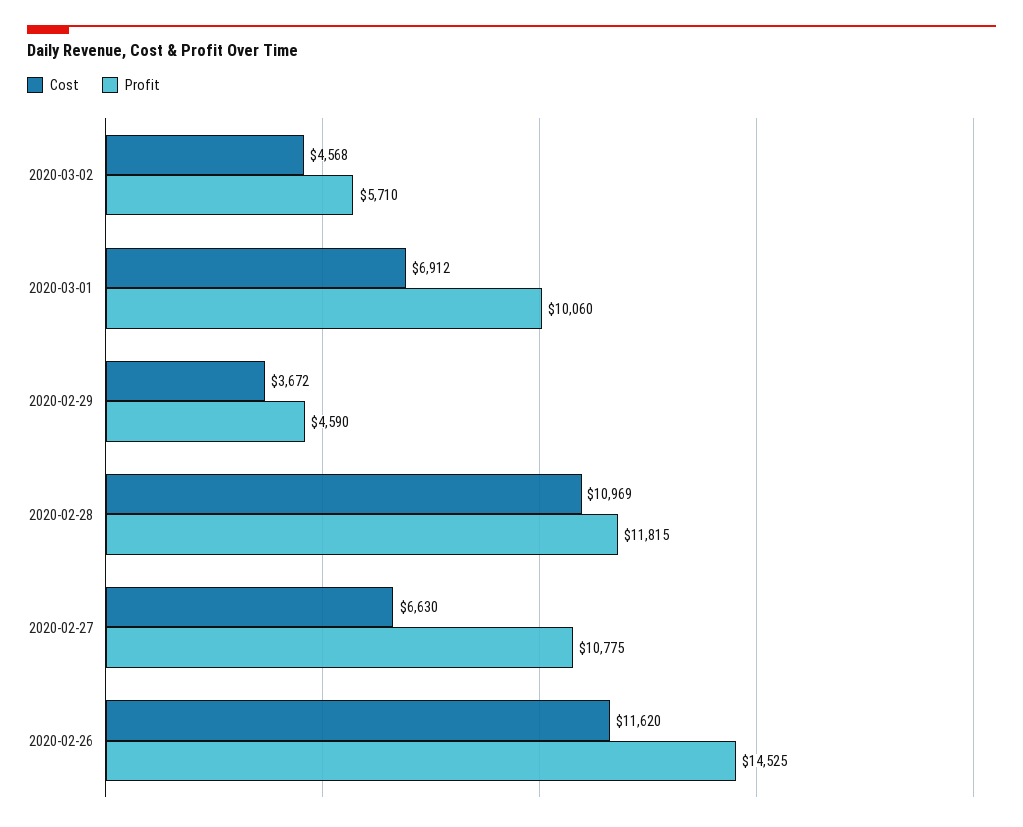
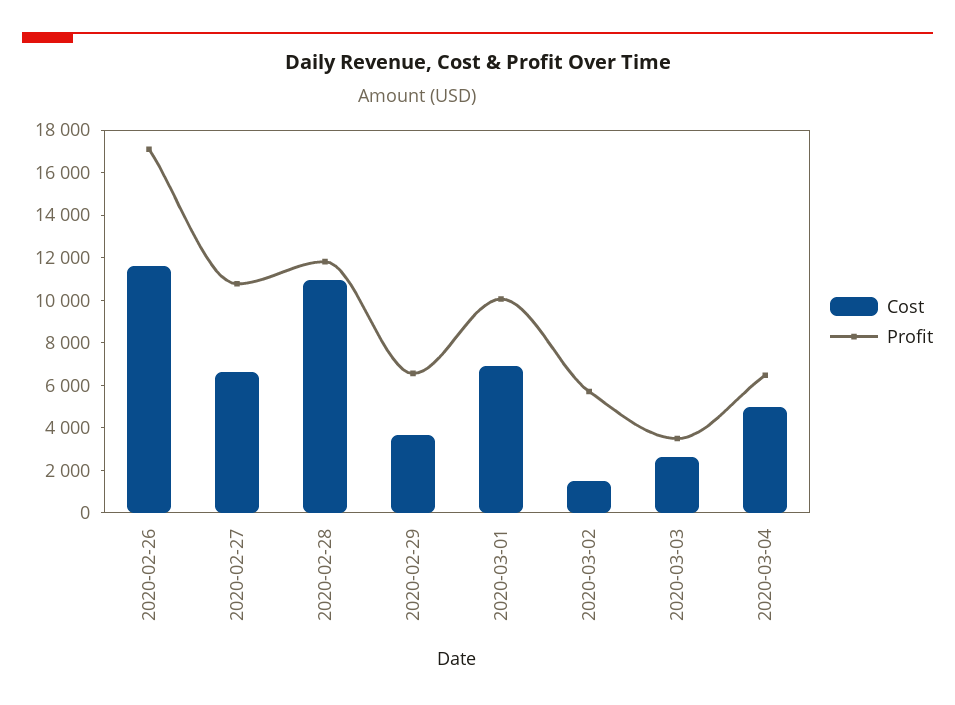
Cost, 2020-03-02: 4568 -> 1500
Profit, 2020-02-29: 4590 -> 6500
Profit, 2020-02-26: 14525 -> 17000
Cost, 2020-03-03: none -> 2500
Profit, 2020-03-03: none -> 3500
Cost, 2020-03-04: none -> 5000
Profit, 2020-03-04: none -> 6500

